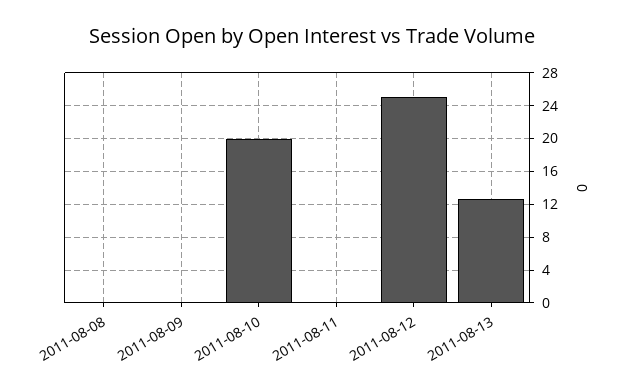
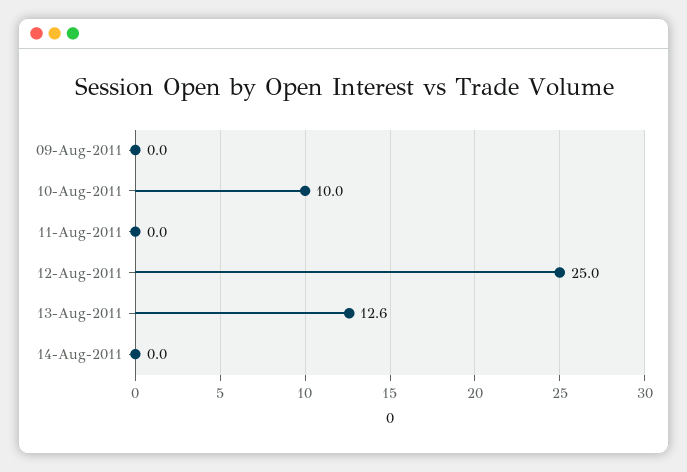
2011-08-08: 0 -> none
2011-08-10: 20 -> 10
14-Aug-2011: none -> 0

